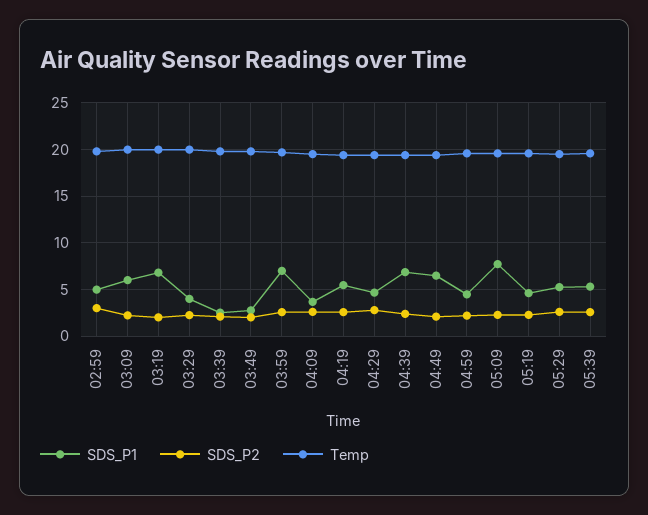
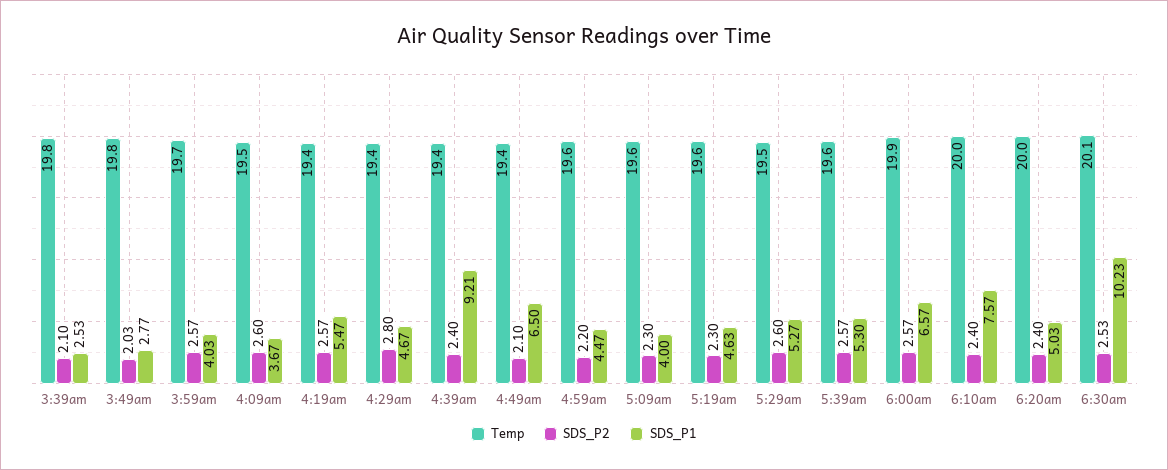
SDS_P1, 02:59: 5 -> none
SDS_P2, 02:59: 3 -> none
Temp, 02:59: 20 -> none
SDS_P1, 03:09: 6 -> none
SDS_P2, 03:09: 2 -> none
Temp, 03:09: 20 -> none
SDS_P1, 03:19: 7 -> none
SDS_P2, 03:19: 2 -> none
Temp, 03:19: 20 -> none
SDS_P1, 03:29: 4 -> none
SDS_P2, 03:29: 2 -> none
Temp, 03:29: 20 -> none
SDS_P1, 03:59: 7 -> 4.03
SDS_P1, 04:39: 7 -> 9.21
SDS_P1, 05:09: 8 -> 4
Temp, 6:00am: none -> 19.9
SDS_P2, 6:00am: none -> 2.57
SDS_P1, 6:00am: none -> 6.57
Temp, 6:10am: none -> 20
SDS_P2, 6:10am: none -> 2.4
SDS_P1, 6:10am: none -> 7.57
Temp, 6:20am: none -> 20
SDS_P2, 6:20am: none -> 2.4
SDS_P1, 6:20am: none -> 5.03
Temp, 6:30am: none -> 20.1
SDS_P2, 6:30am: none -> 2.53
SDS_P1, 6:30am: none -> 10.23

